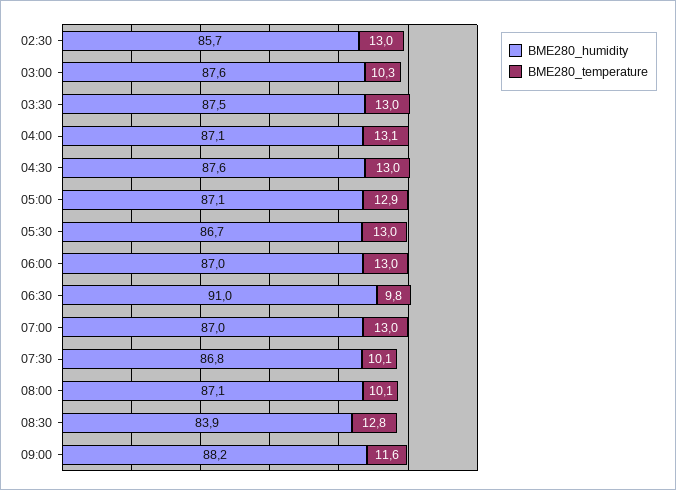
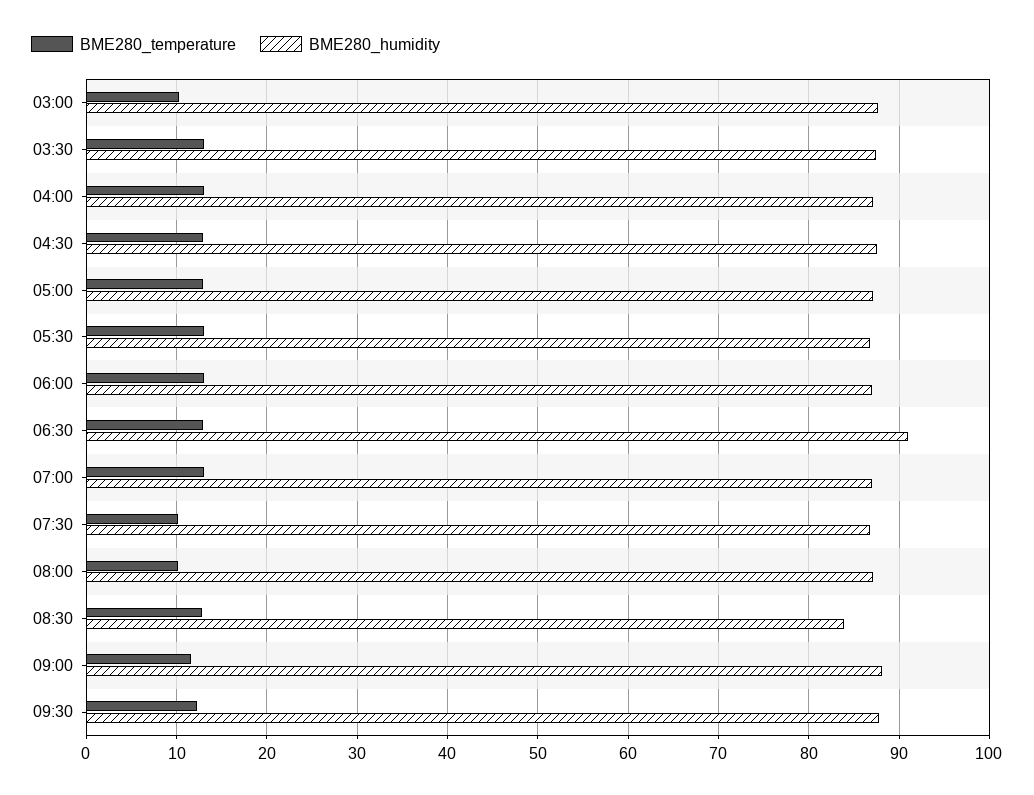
BME280_humidity, 02:30: 85.7 -> none
BME280_temperature, 02:30: 13 -> none
BME280_temperature, 06:30: 9.8 -> 13
BME280_temperature, 09:30: none -> 12
BME280_humidity, 09:30: none -> 88

